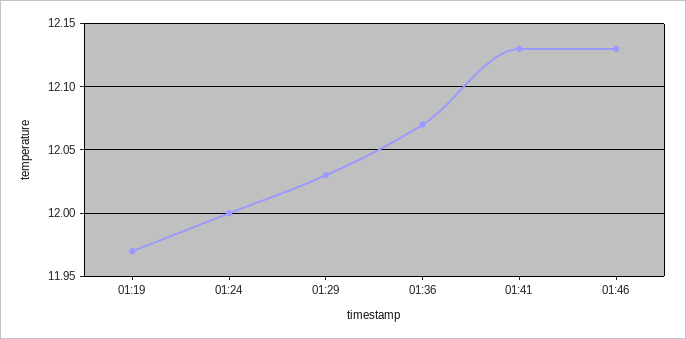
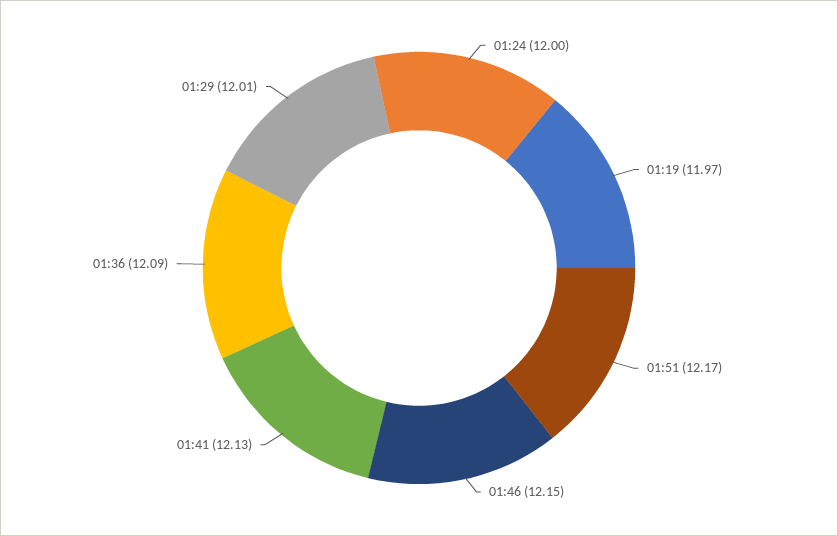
01:29: 12.03 -> 12.01
01:36: 12.07 -> 12.09
01:46: 12.13 -> 12.15
01:51: none -> 12.17

